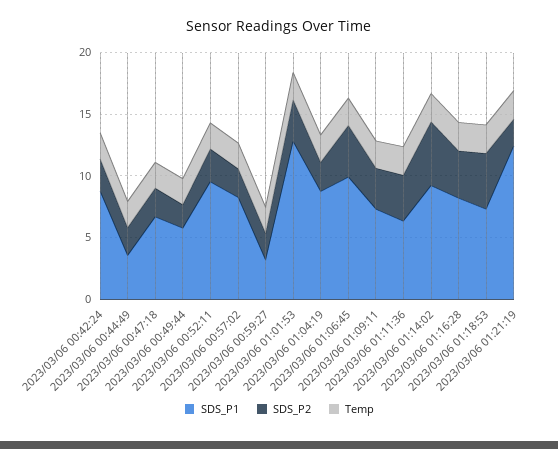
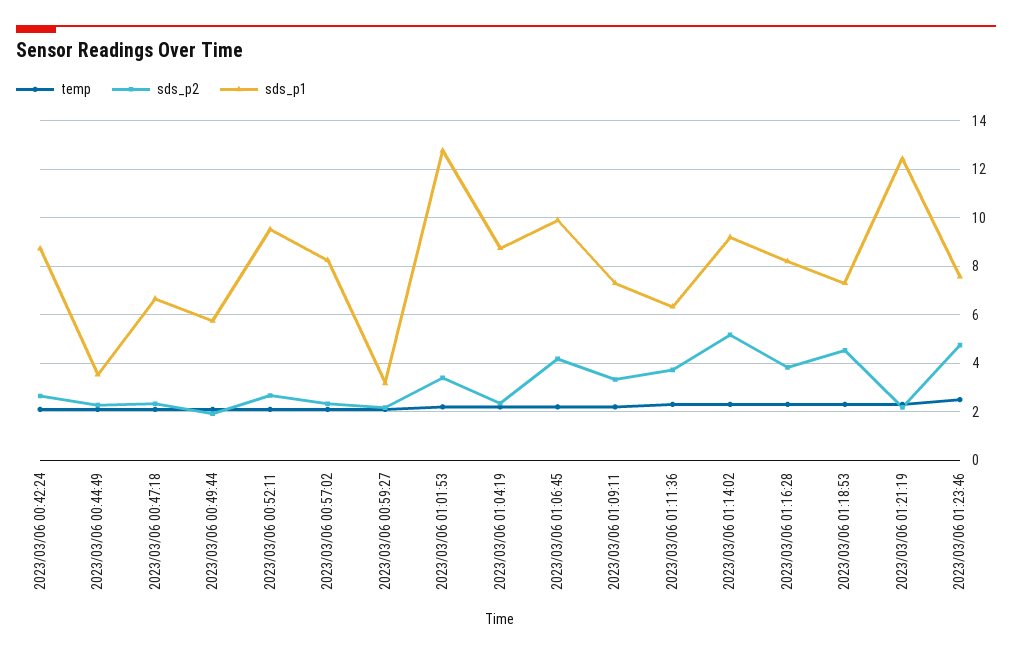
Temp, 2023/03/06 01:23:46: none -> 2.5
SDS_P2, 2023/03/06 01:23:46: none -> 4.75
SDS_P1, 2023/03/06 01:23:46: none -> 7.5

